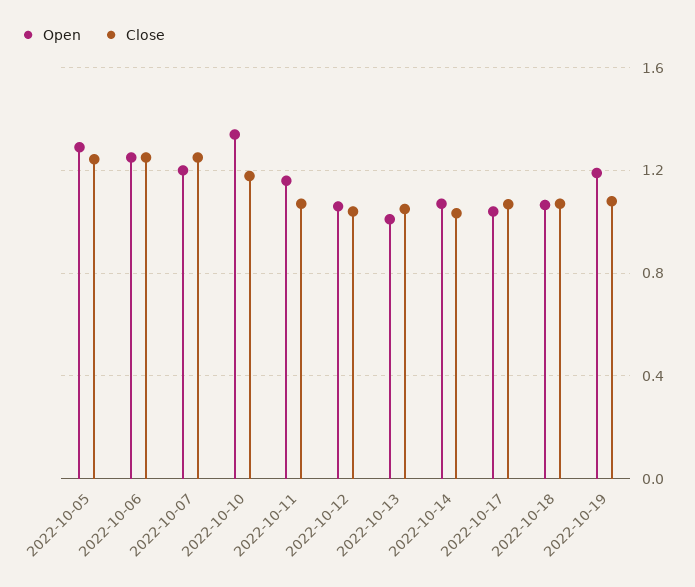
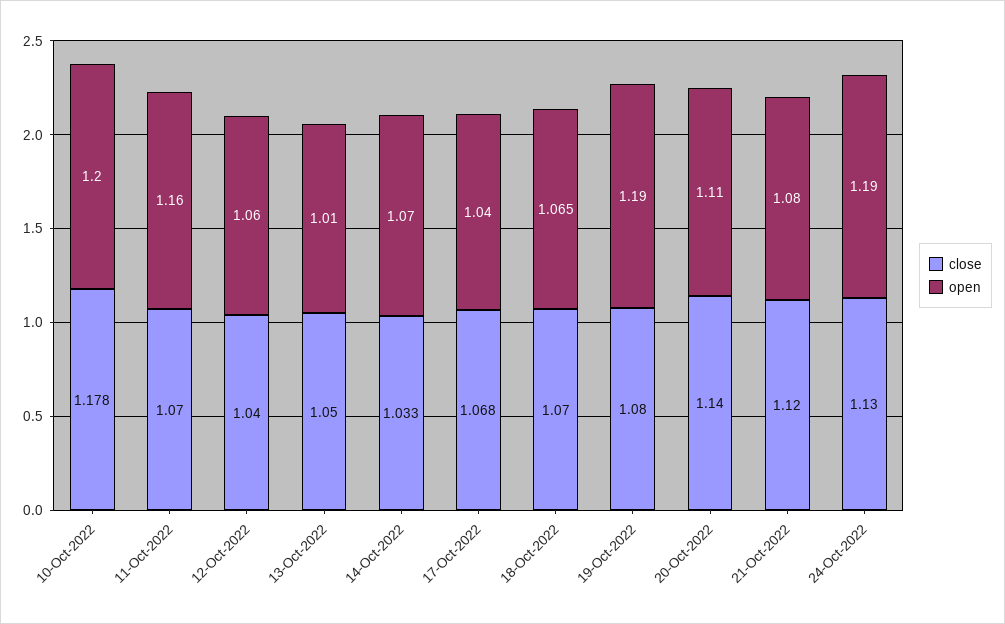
Open, 2022-10-05: 1.3 -> none
Close, 2022-10-05: 1.25 -> none
Open, 2022-10-06: 1.25 -> none
Close, 2022-10-06: 1.25 -> none
Open, 2022-10-07: 1.2 -> none
Close, 2022-10-07: 1.25 -> none
Open, 2022-10-10: 1.35 -> 1.2
Close, 20-Oct-2022: none -> 1.14
Open, 20-Oct-2022: none -> 1.11
Close, 21-Oct-2022: none -> 1.12
Open, 21-Oct-2022: none -> 1.08
Close, 24-Oct-2022: none -> 1.13
Open, 24-Oct-2022: none -> 1.19

